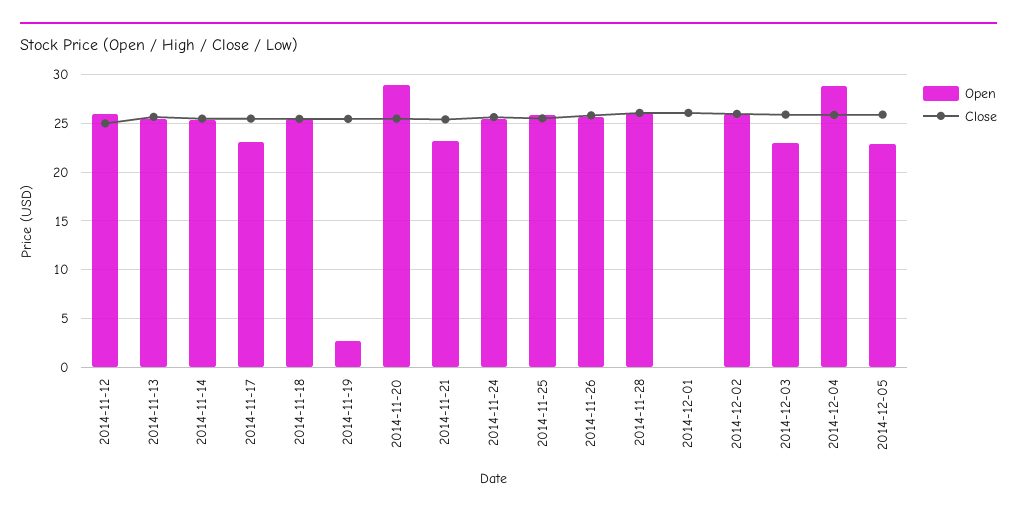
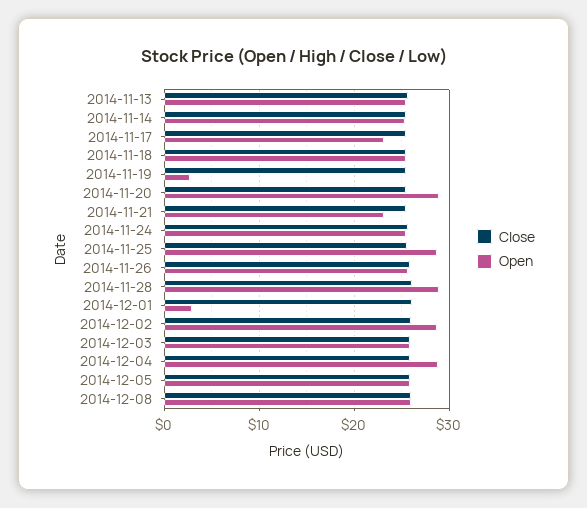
Open, 2014-11-12: 26 -> none
Close, 2014-11-12: 25 -> none
Open, 2014-11-25: 26 -> 29
Open, 2014-11-28: 26 -> 29
Open, 2014-12-01: 0 -> 3
Open, 2014-12-02: 26 -> 29
Open, 2014-12-03: 23 -> 26
Open, 2014-12-05: 23 -> 26
Close, 2014-12-08: none -> 26
Open, 2014-12-08: none -> 26

